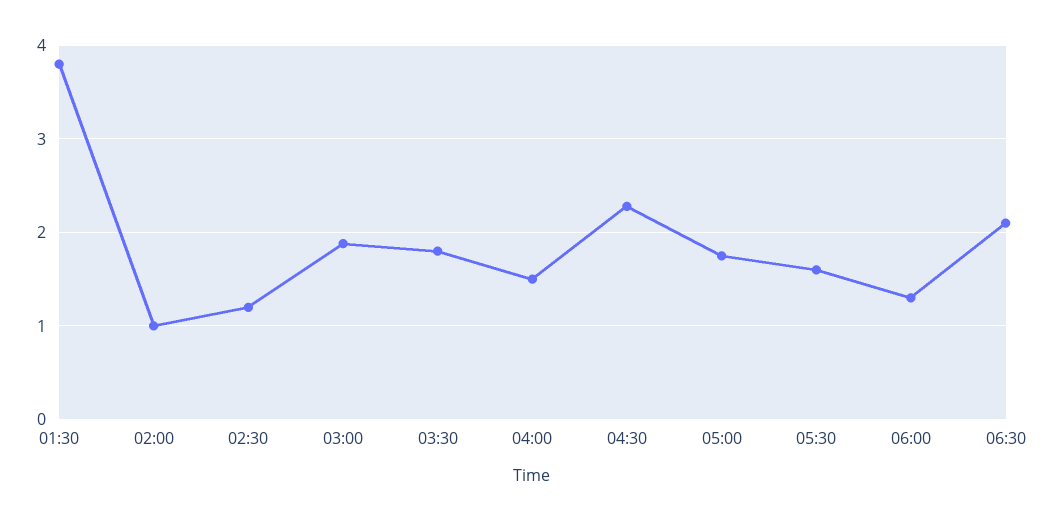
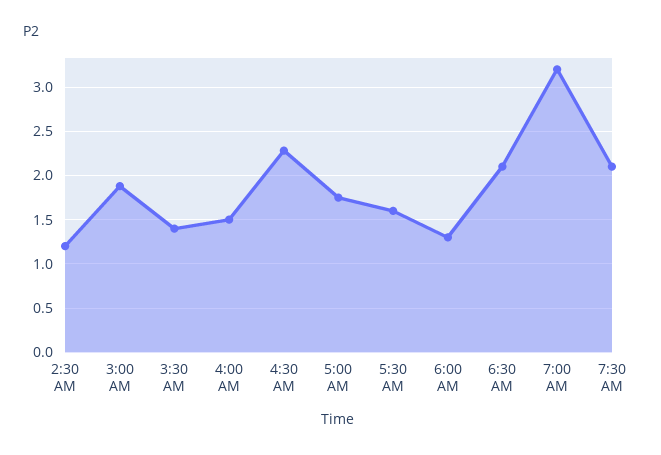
01:30: 3.8 -> none
02:00: 1 -> none
03:30: 1.8 -> 1.4
7:00 AM: none -> 3.2
7:30 AM: none -> 2.1

